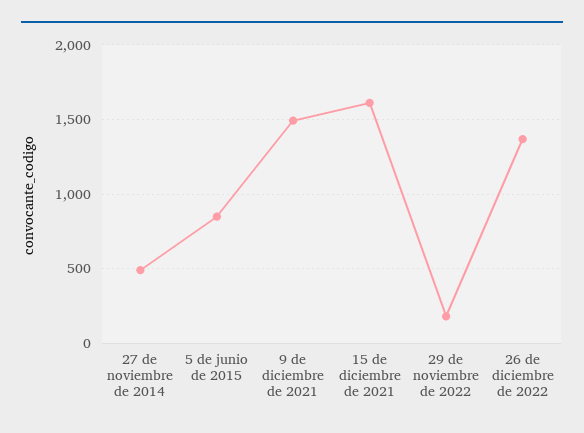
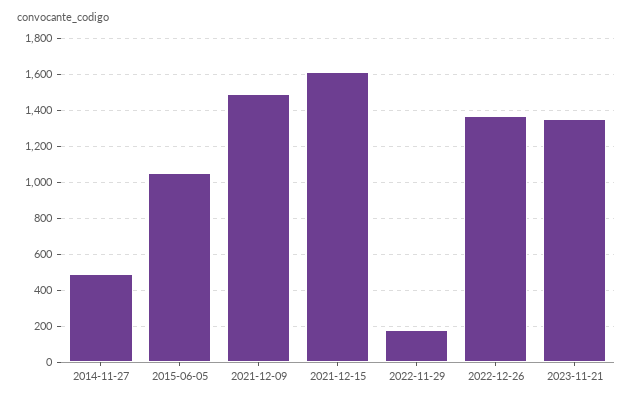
5 de junio de 2015: 850 -> 1050
2023-11-21: none -> 1350

